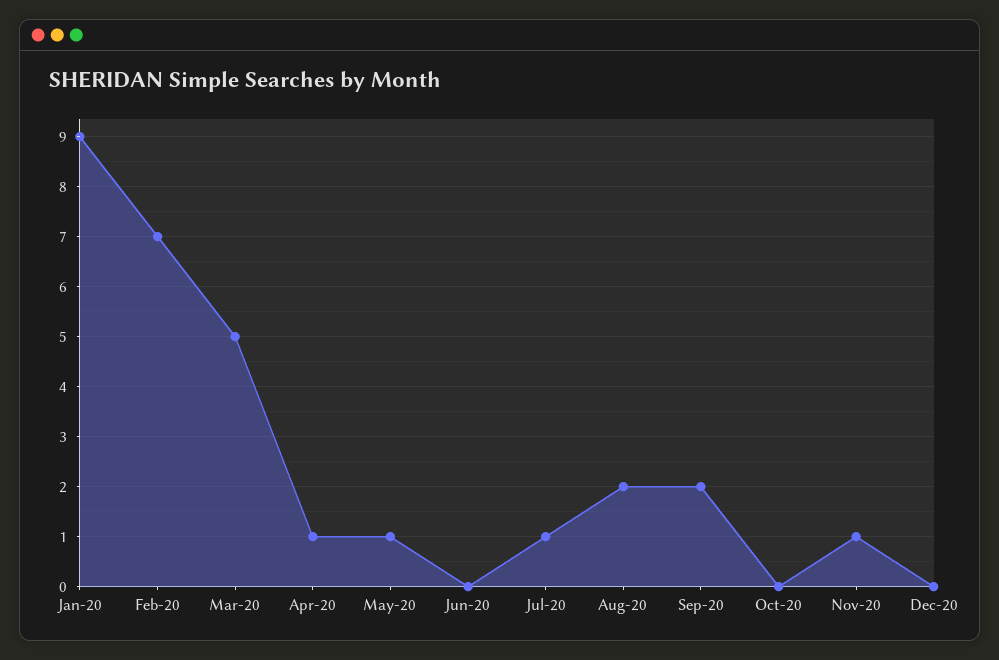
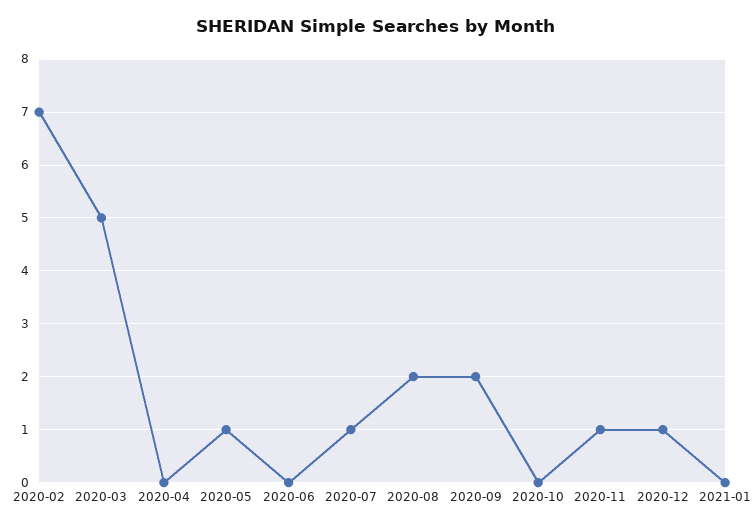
Jan-20: 9 -> none
Apr-20: 1 -> 0
Dec-20: 0 -> 1
2021-01: none -> 0

